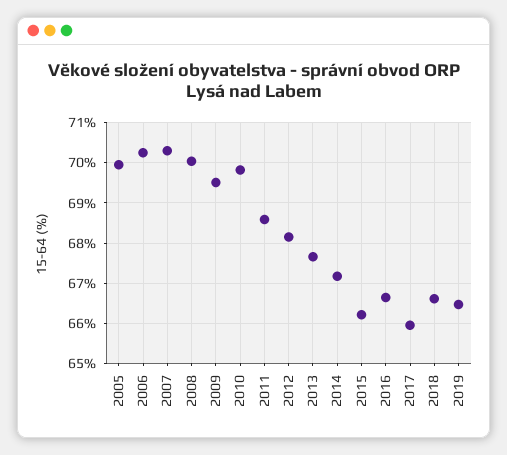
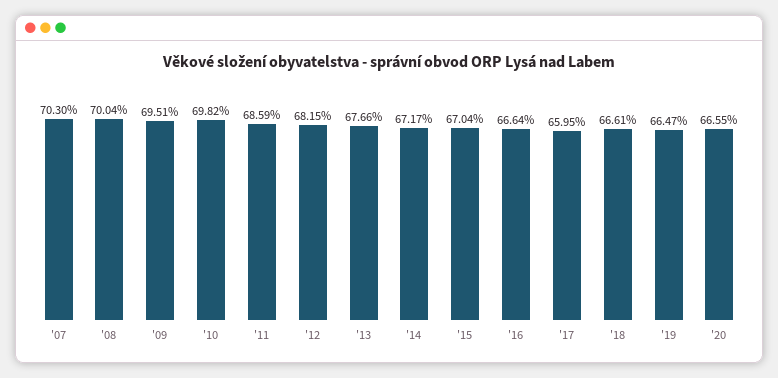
2005: 70 -> none
2006: 70.2 -> none
2015: 66.2 -> 67.04
'20: none -> 66.55

